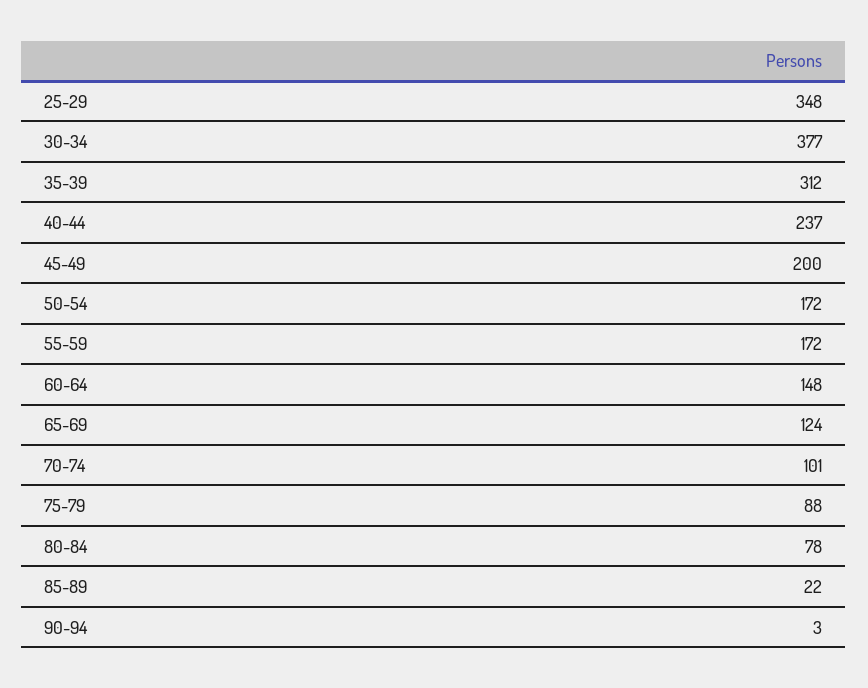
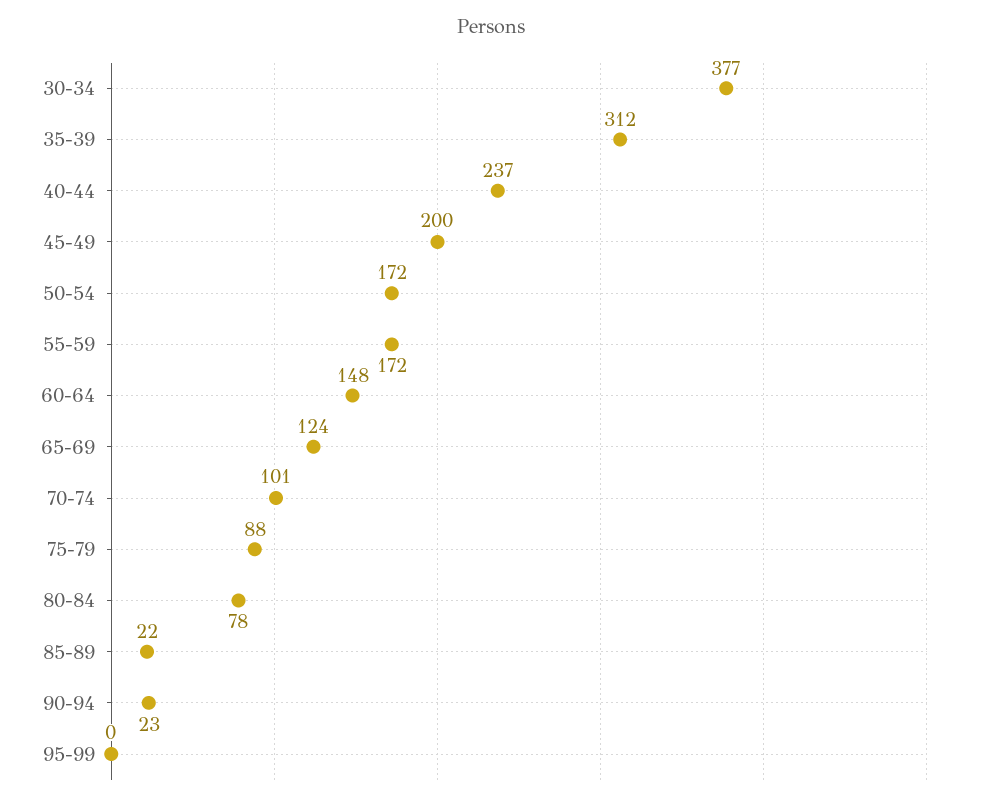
25-29: 348 -> none
90-94: 3 -> 23
95-99: none -> 0

